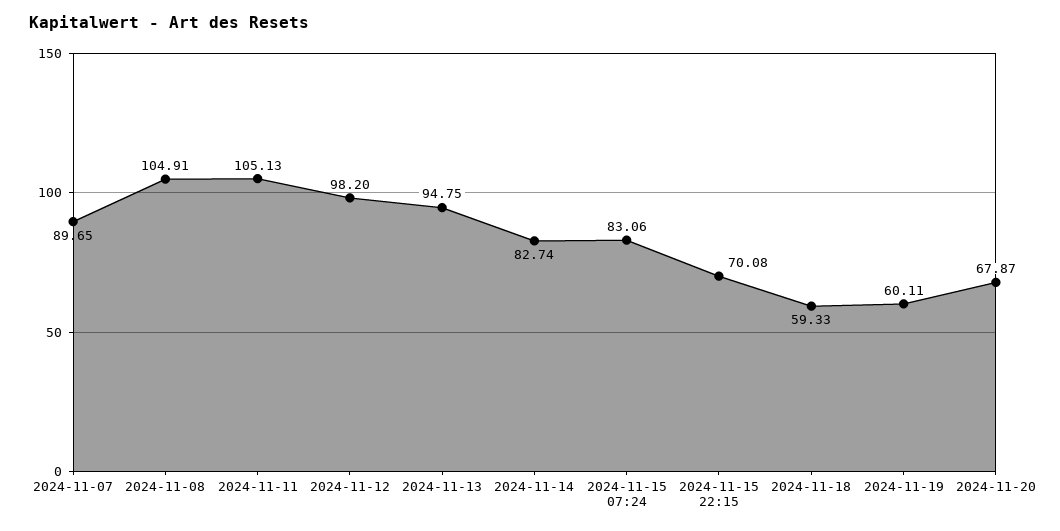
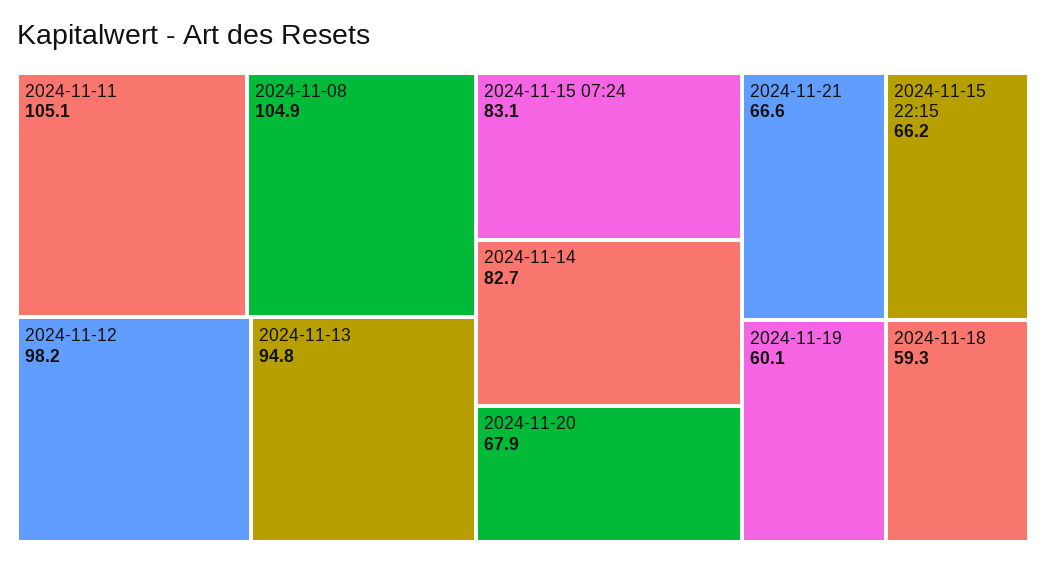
2024-11-07: 89.65 -> none
2024-11-15 22:15: 70.08 -> 66.2
2024-11-21: none -> 66.6

